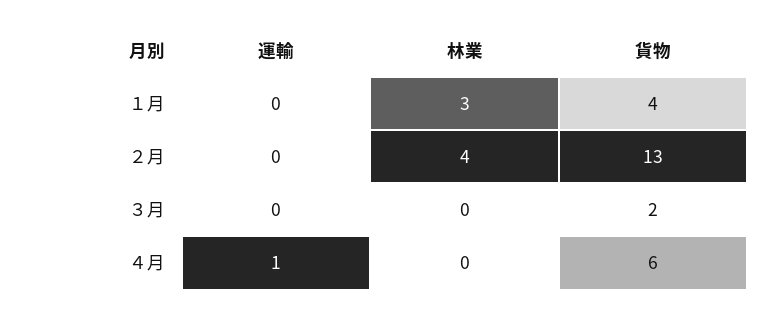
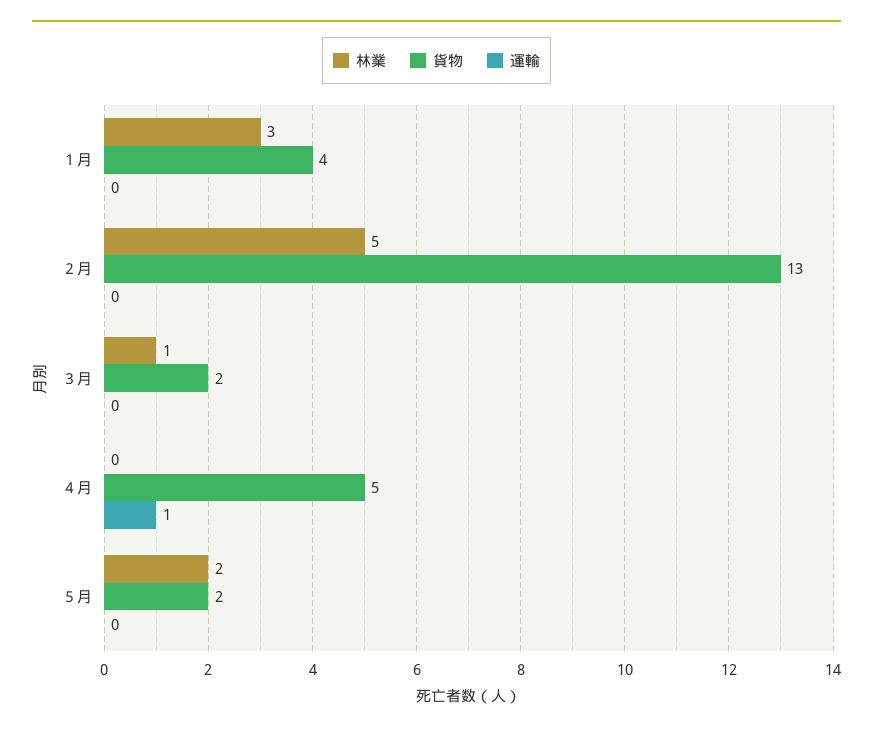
林業, ２月: 4 -> 5
林業, ３月: 0 -> 1
貨物, ４月: 6 -> 5
林業, ５月: none -> 2
貨物, ５月: none -> 2
運輸, ５月: none -> 0

